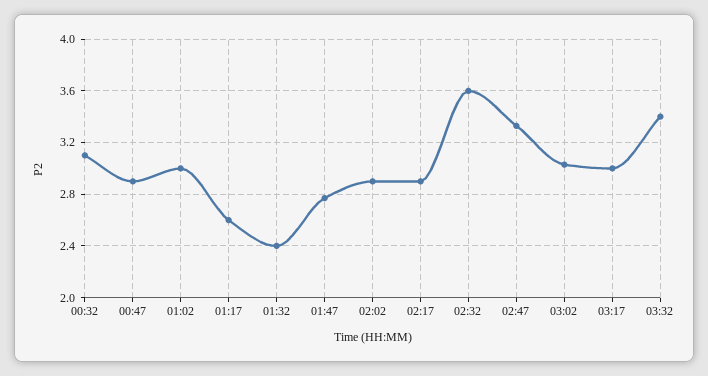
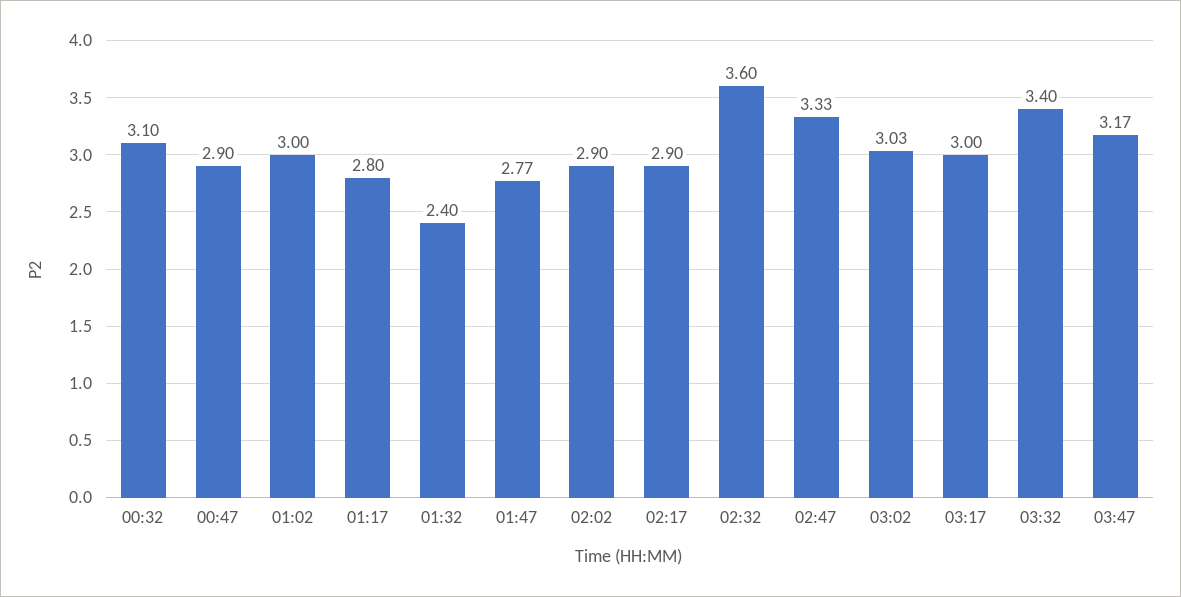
01:17: 2.6 -> 2.8
03:47: none -> 3.17

